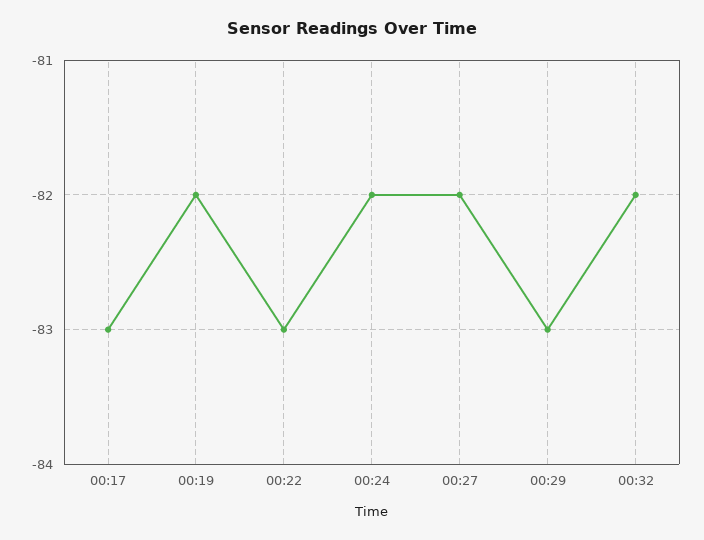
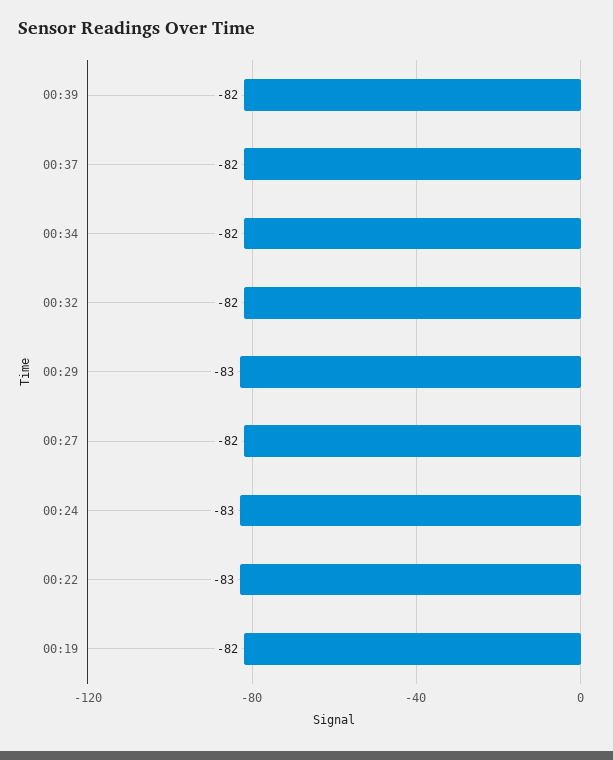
00:17: -83 -> none
00:24: -82 -> -83
00:39: none -> -82
00:37: none -> -82
00:34: none -> -82

